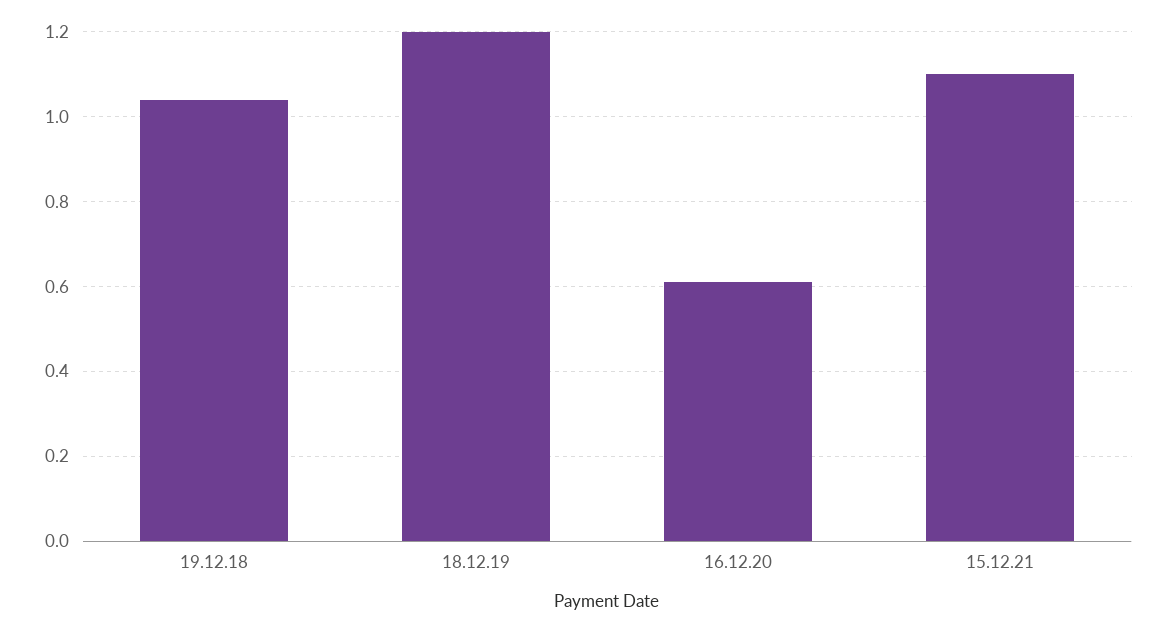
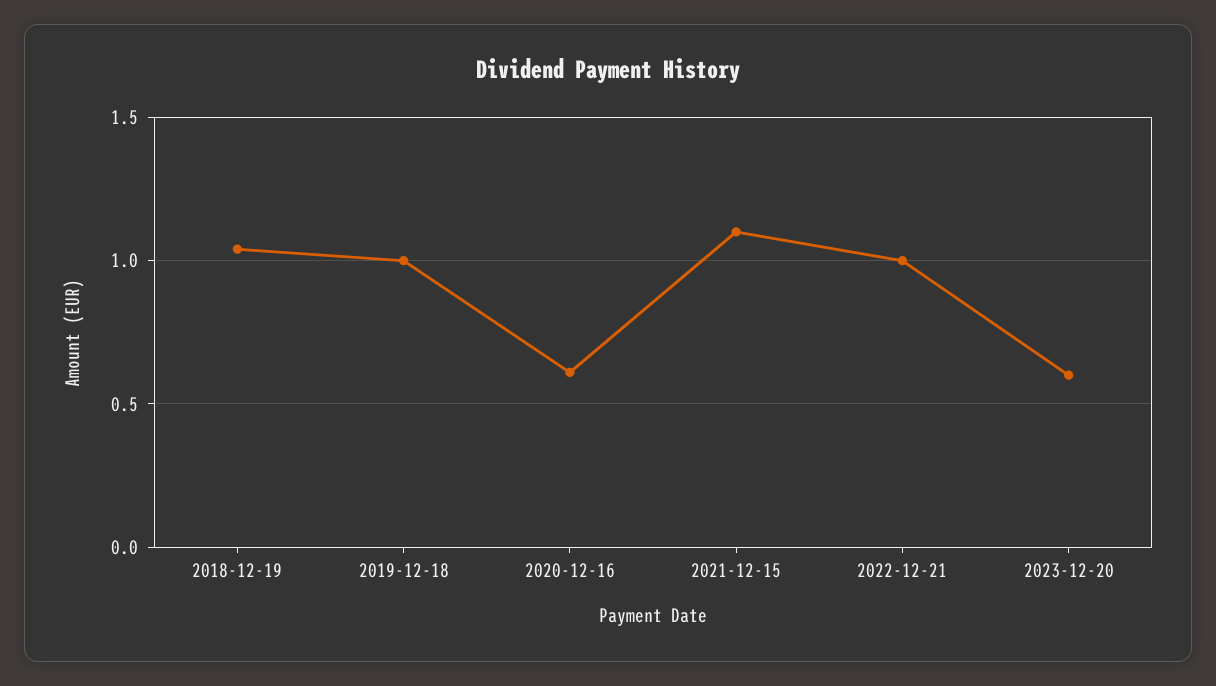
18.12.19: 1.2 -> 1
2022-12-21: none -> 1
2023-12-20: none -> 0.6

